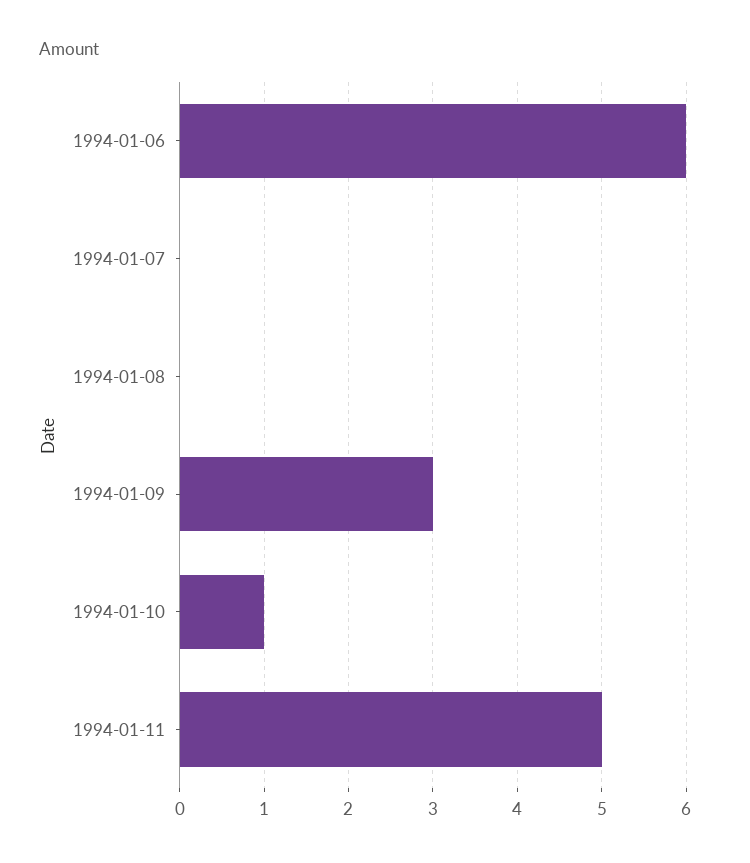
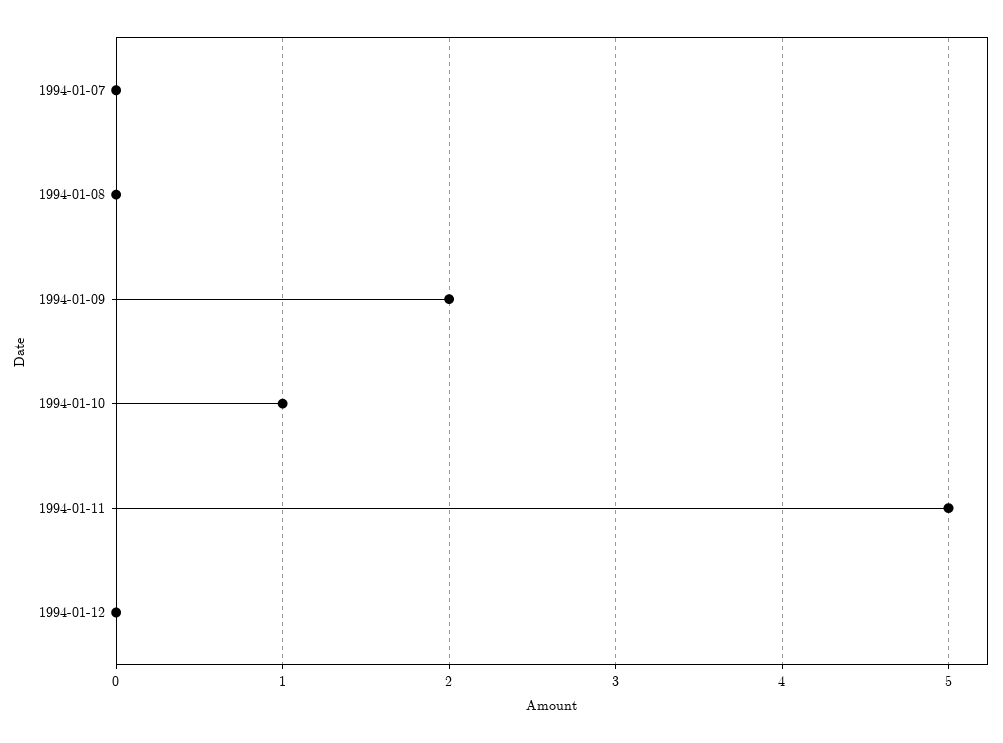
1994-01-06: 6 -> none
1994-01-09: 3 -> 2
1994-01-12: none -> 0

